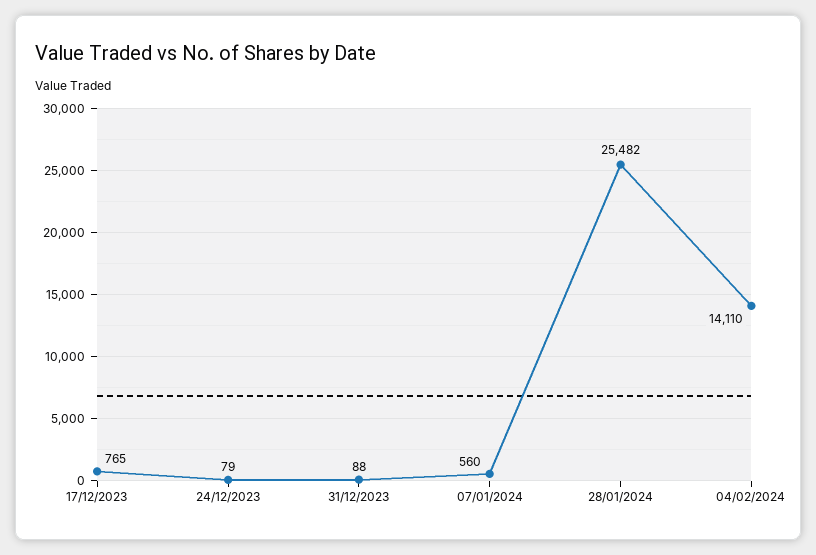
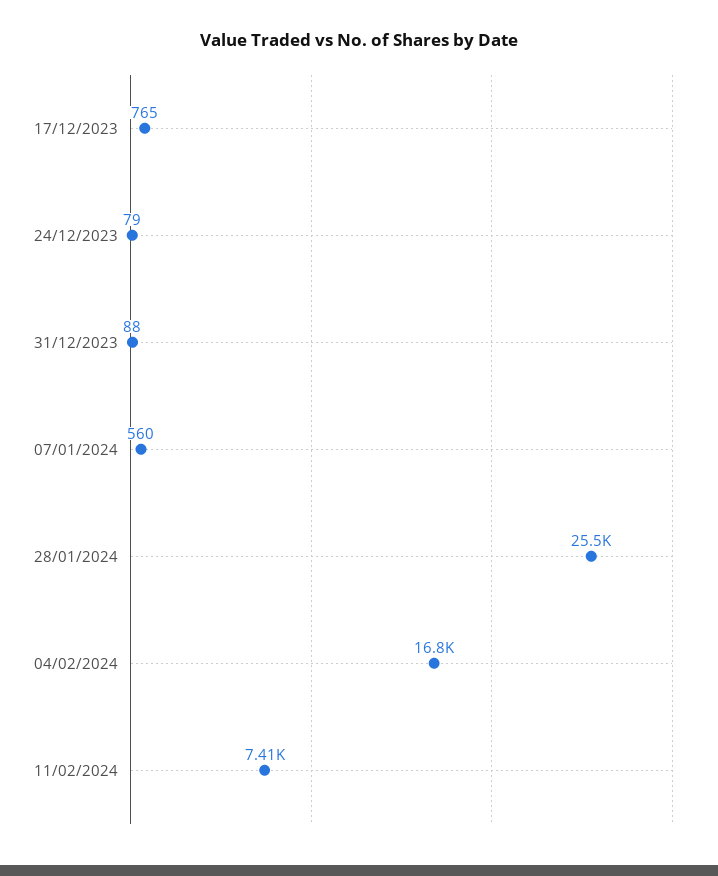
04/02/2024: 14110 -> 16800
11/02/2024: none -> 7410

